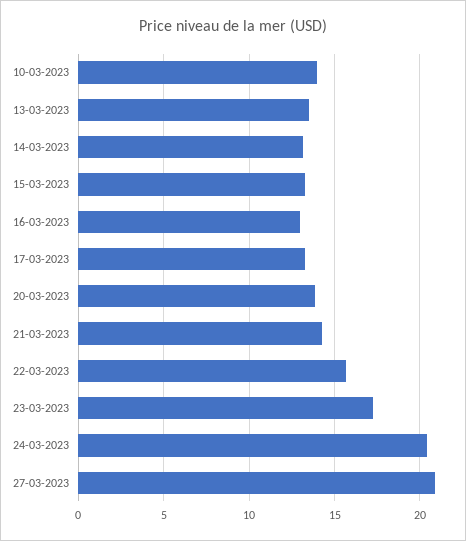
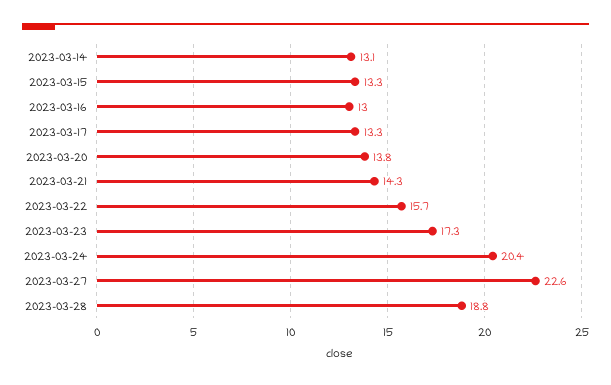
10-03-2023: 14 -> none
13-03-2023: 13.5 -> none
27-03-2023: 21 -> 22.6
2023-03-28: none -> 18.8

